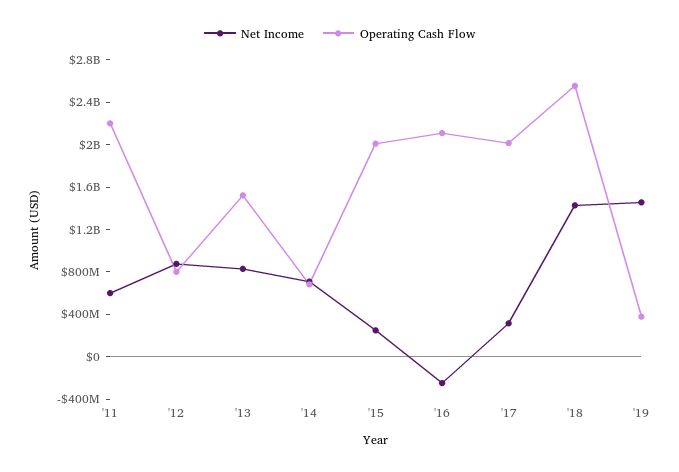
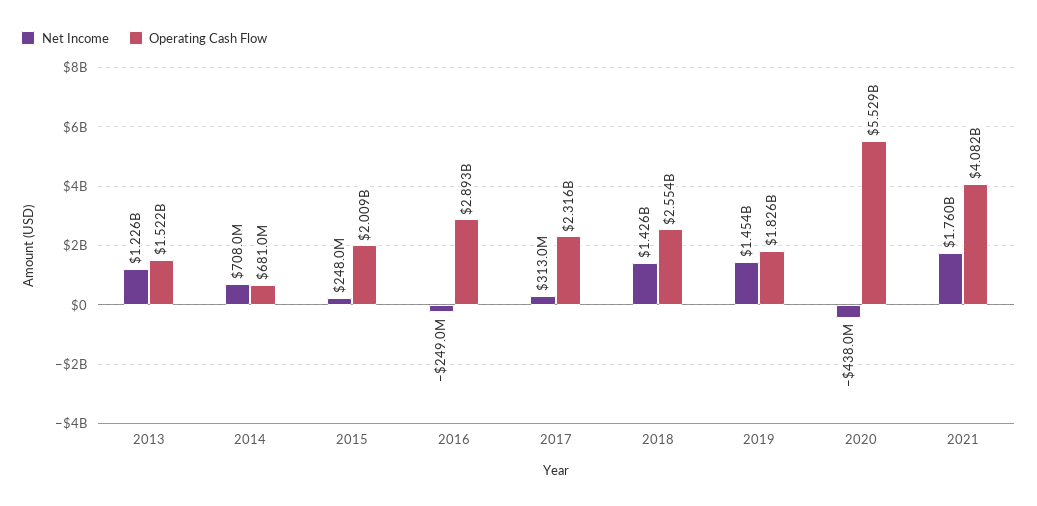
Net Income, '11: 600000000 -> none
Operating Cash Flow, '11: 2200000000 -> none
Net Income, '12: 900000000 -> none
Operating Cash Flow, '12: 800000000 -> none
Net Income, '13: 800000000 -> 1226000000
Operating Cash Flow, '16: 2100000000 -> 2893000000
Operating Cash Flow, '17: 2000000000 -> 2316000000
Operating Cash Flow, '19: 400000000 -> 1826000000
Net Income, 2020: none -> -438000000
Operating Cash Flow, 2020: none -> 5529000000
Net Income, 2021: none -> 1760000000
Operating Cash Flow, 2021: none -> 4082000000

